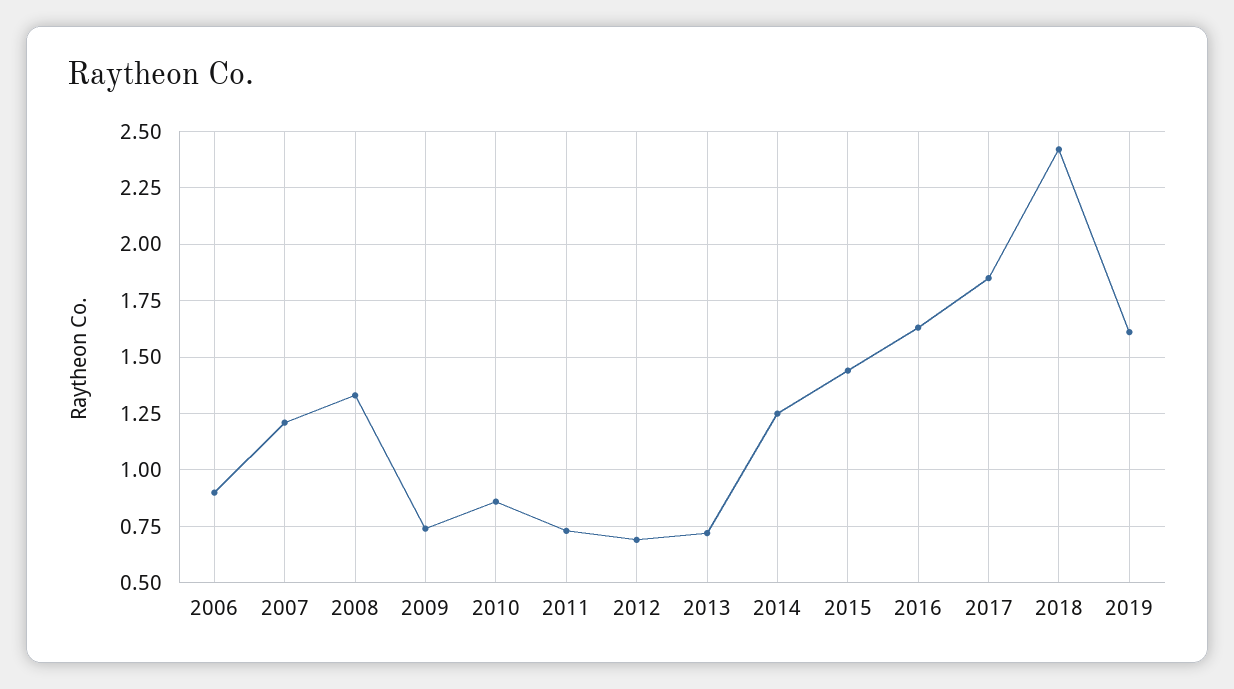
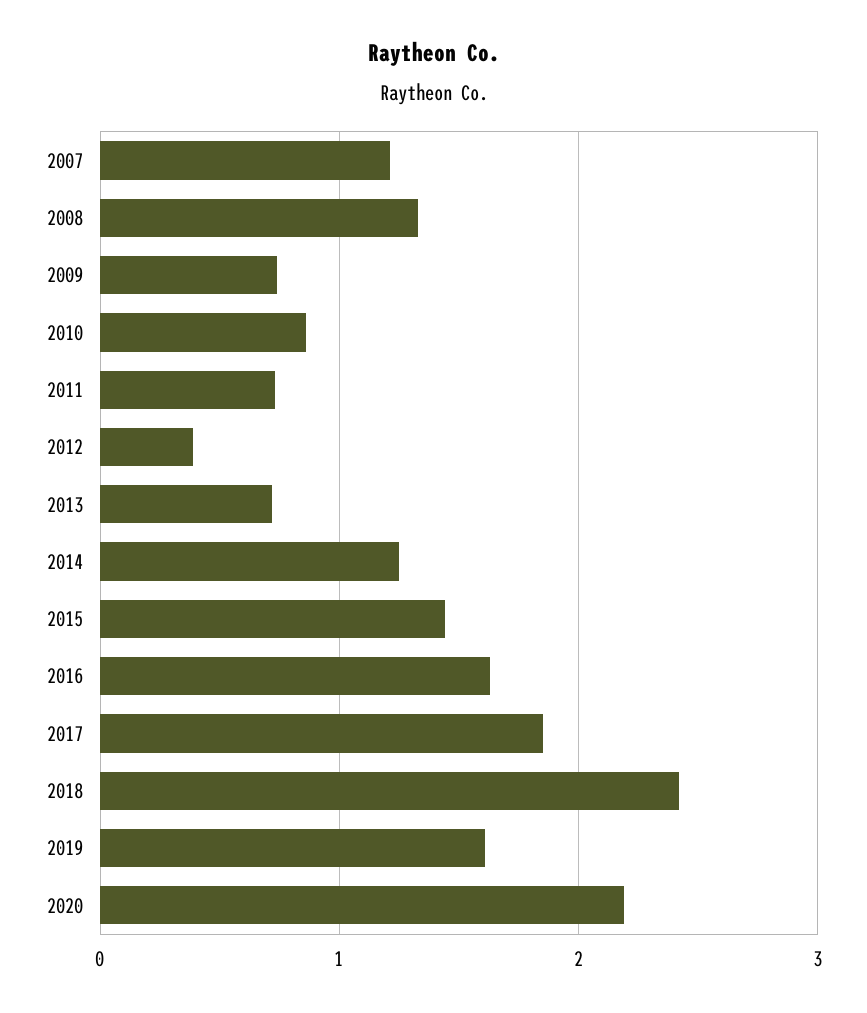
2006: 0.9 -> none
2012: 0.7 -> 0.4
2020: none -> 2.2

